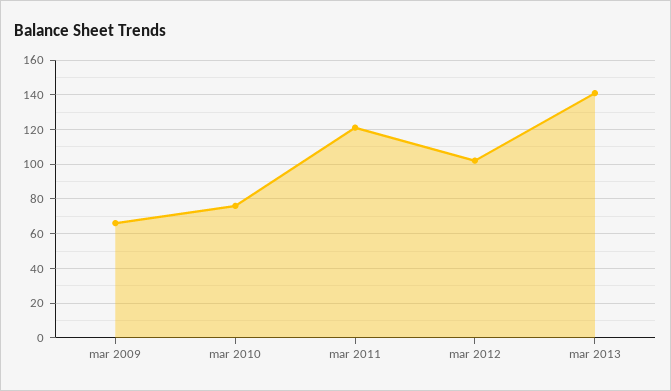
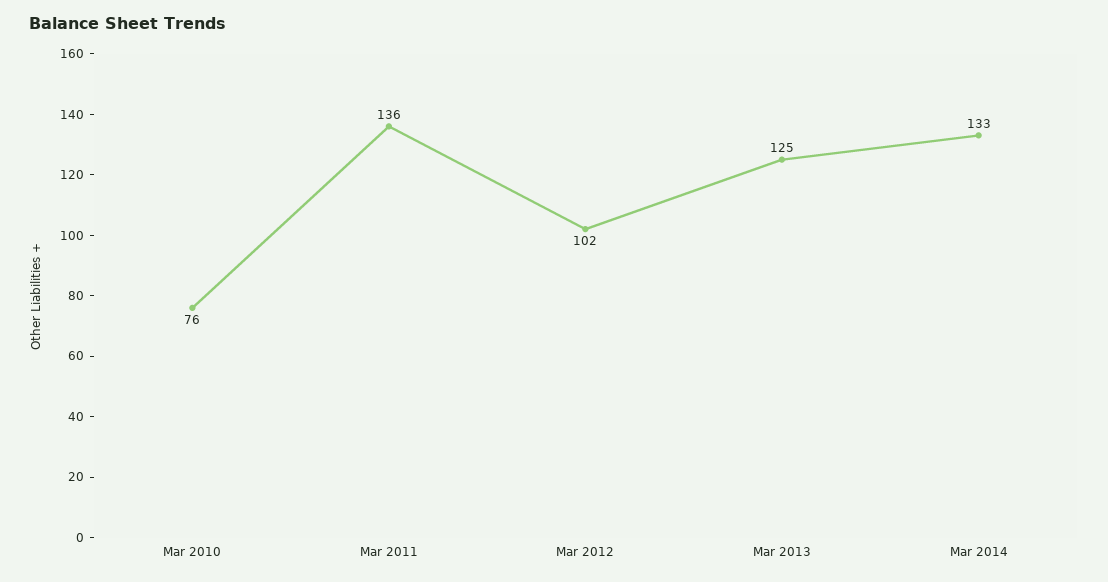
mar 2009: 65 -> none
mar 2011: 120 -> 136
mar 2013: 140 -> 125
Mar 2014: none -> 133

